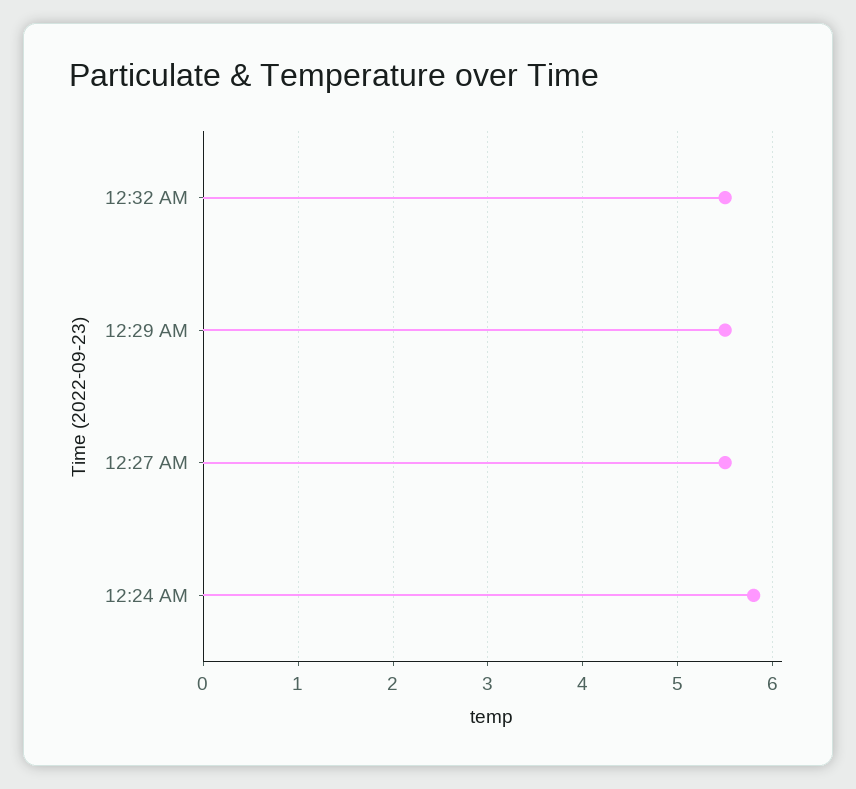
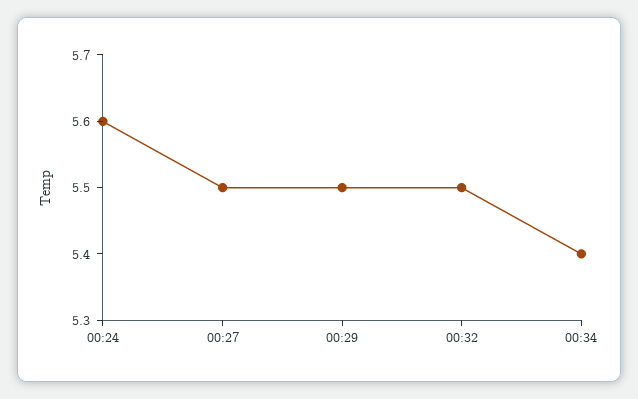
12:24 AM: 5.8 -> 5.6
00:34: none -> 5.4

